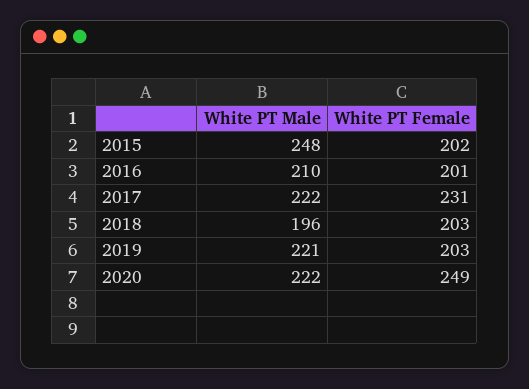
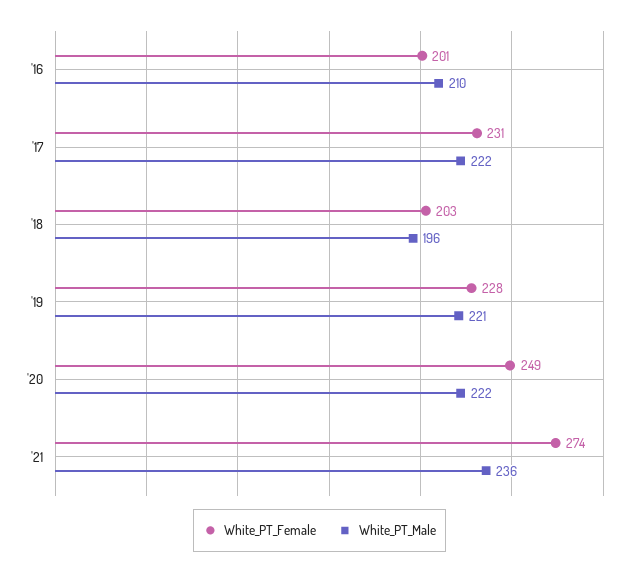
White PT Male, 2015: 248 -> none
White PT Female, 2015: 202 -> none
White PT Female, 2019: 203 -> 228
White PT Female, '21: none -> 274
White PT Male, '21: none -> 236

